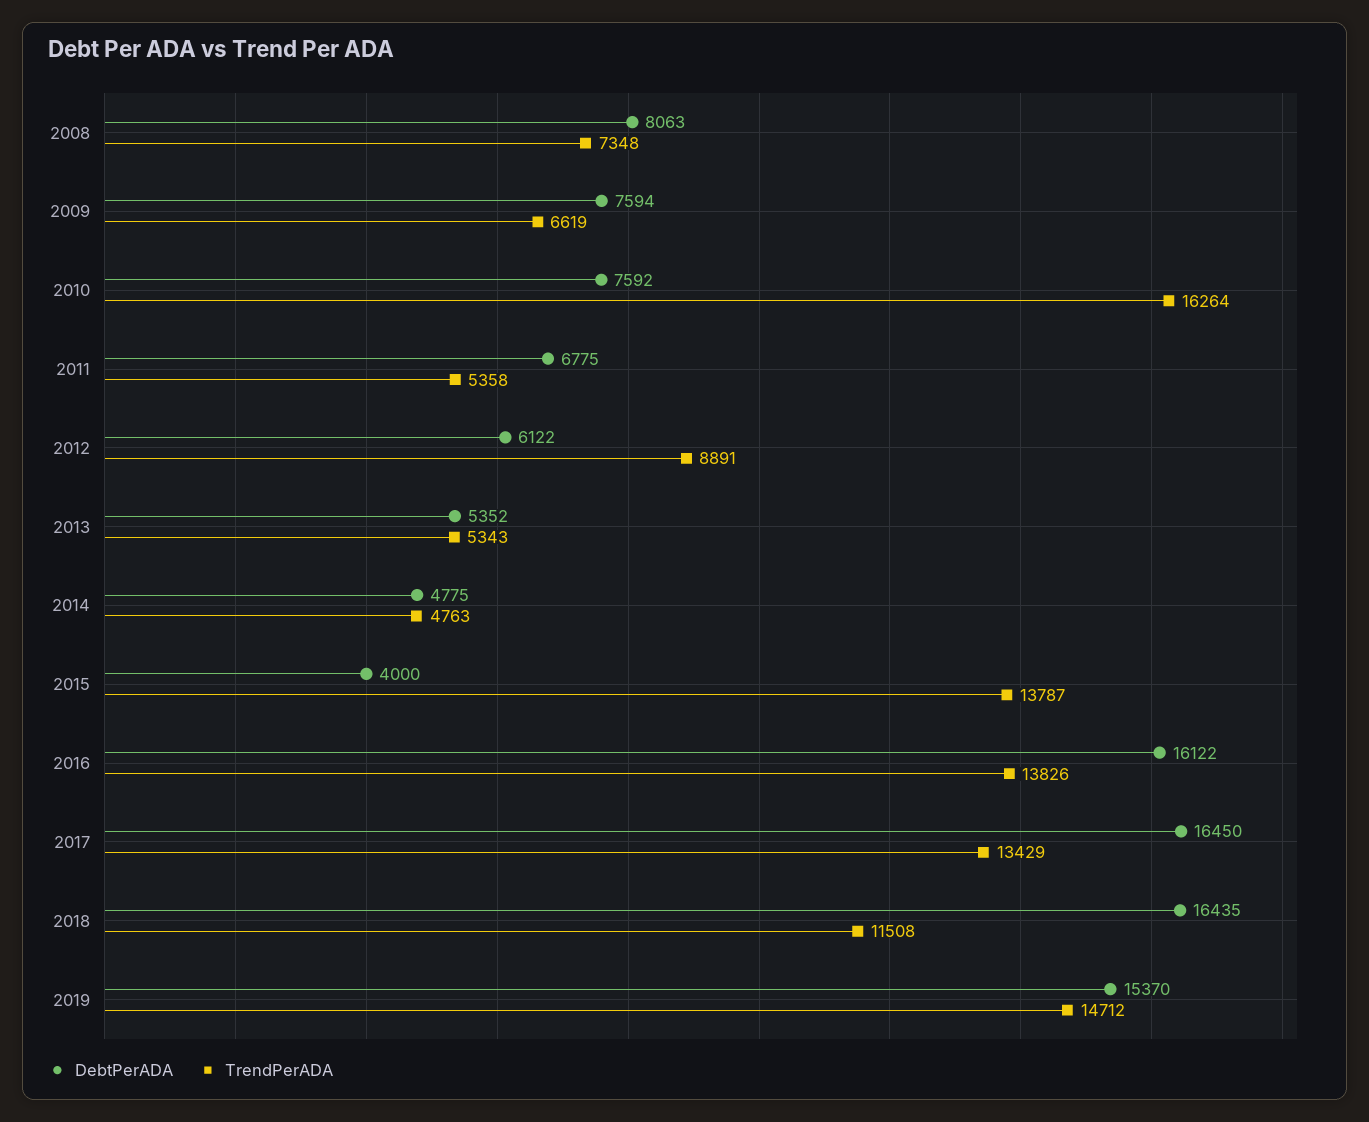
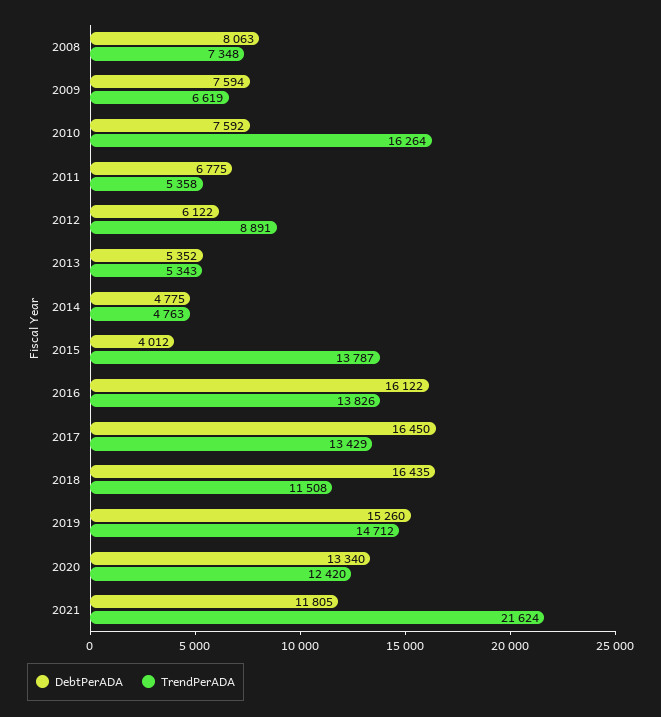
DebtPerADA, 2015: 4000 -> 4012
DebtPerADA, 2019: 15370 -> 15260
DebtPerADA, 2020: none -> 13340
TrendPerADA, 2020: none -> 12420
DebtPerADA, 2021: none -> 11805
TrendPerADA, 2021: none -> 21624

